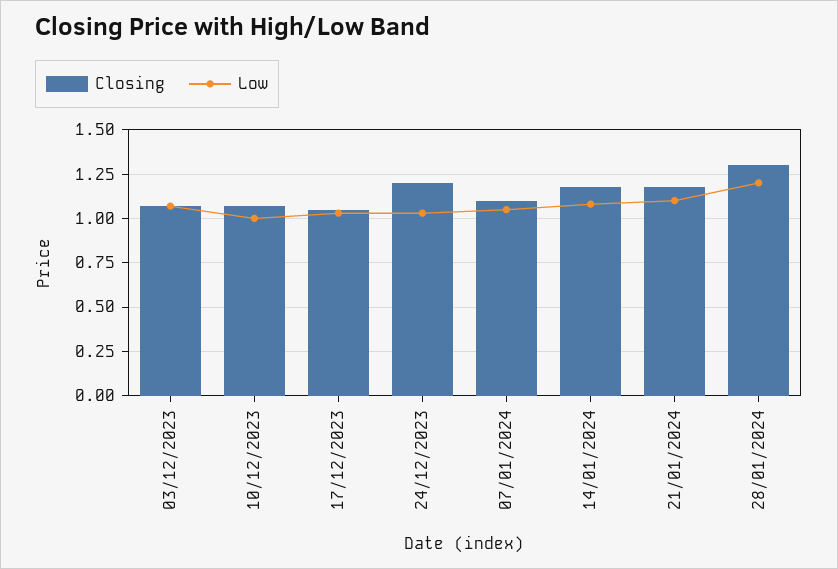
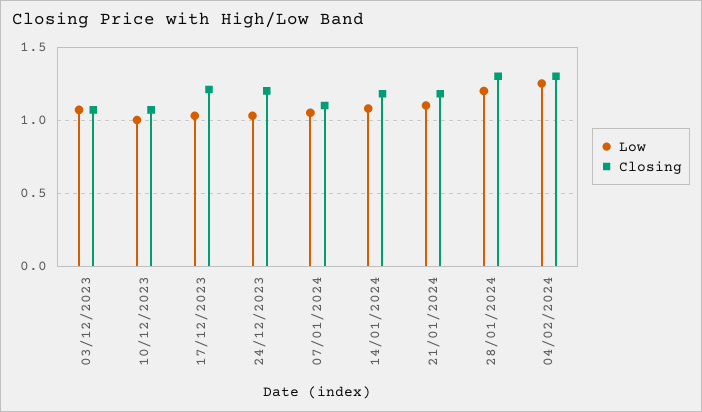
Closing, 17/12/2023: 1.05 -> 1.2
Low, 04/02/2024: none -> 1.25
Closing, 04/02/2024: none -> 1.3

